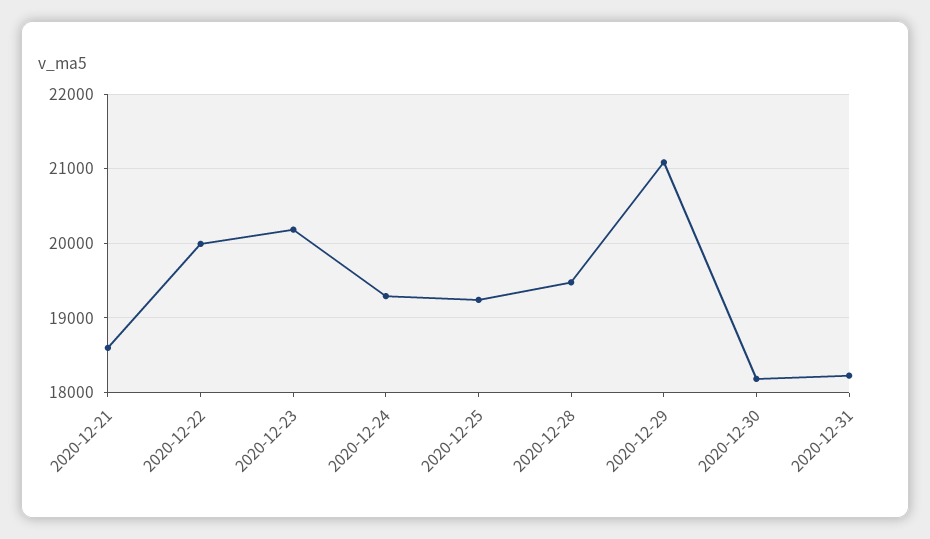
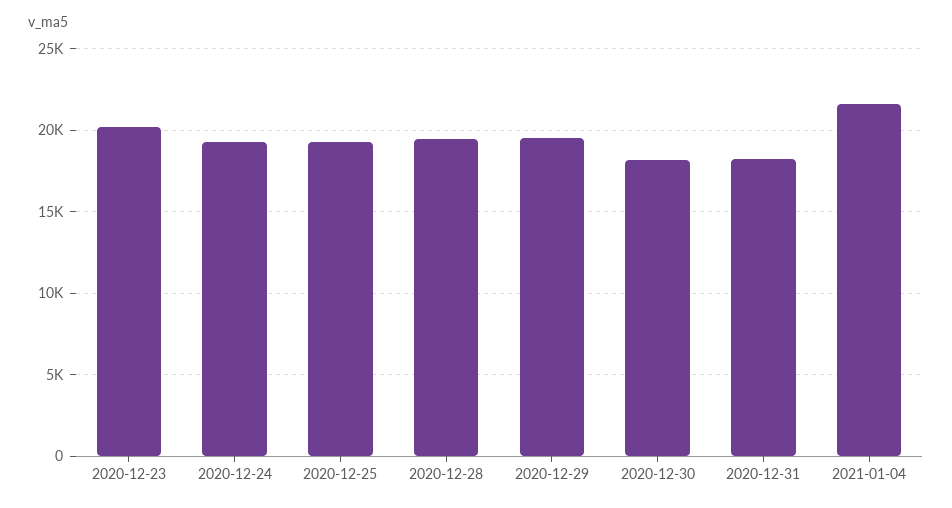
2020-12-21: 18600 -> none
2020-12-22: 20000 -> none
2020-12-29: 21100 -> 19500
2021-01-04: none -> 21500

